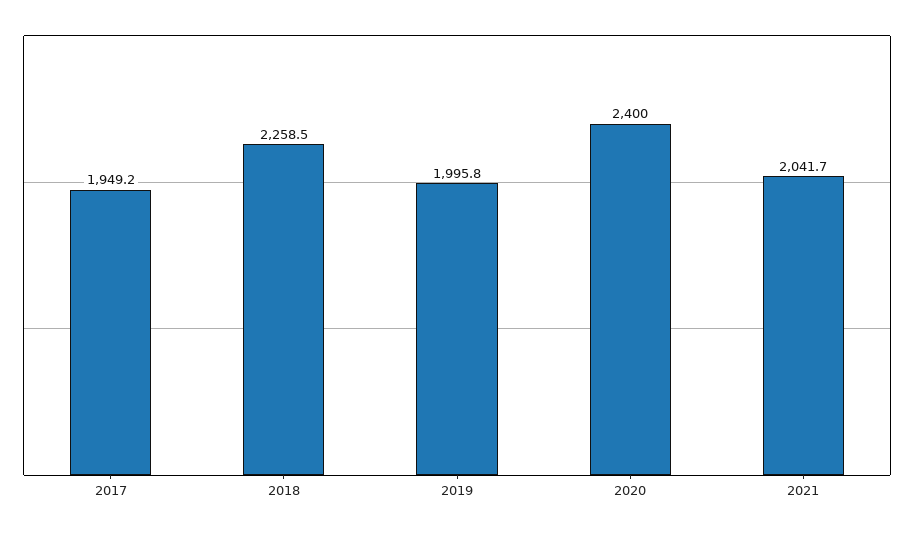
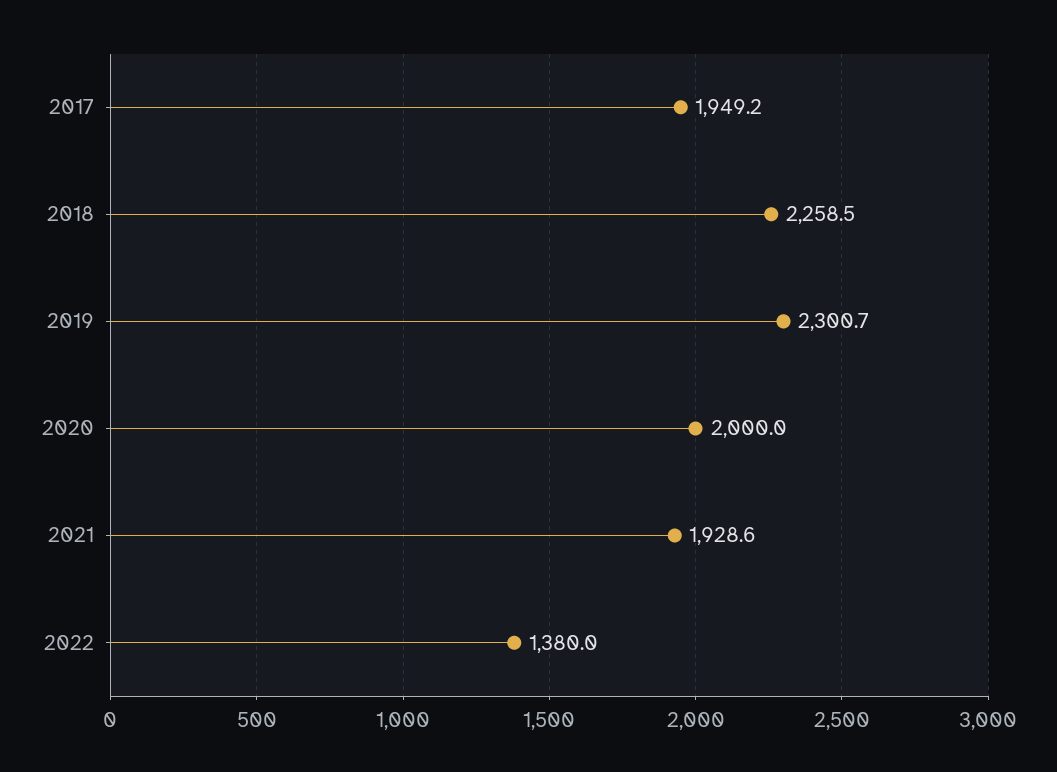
2019: 1995.8 -> 2300.7
2020: 2400 -> 2000
2021: 2041.7 -> 1928.6
2022: none -> 1380

